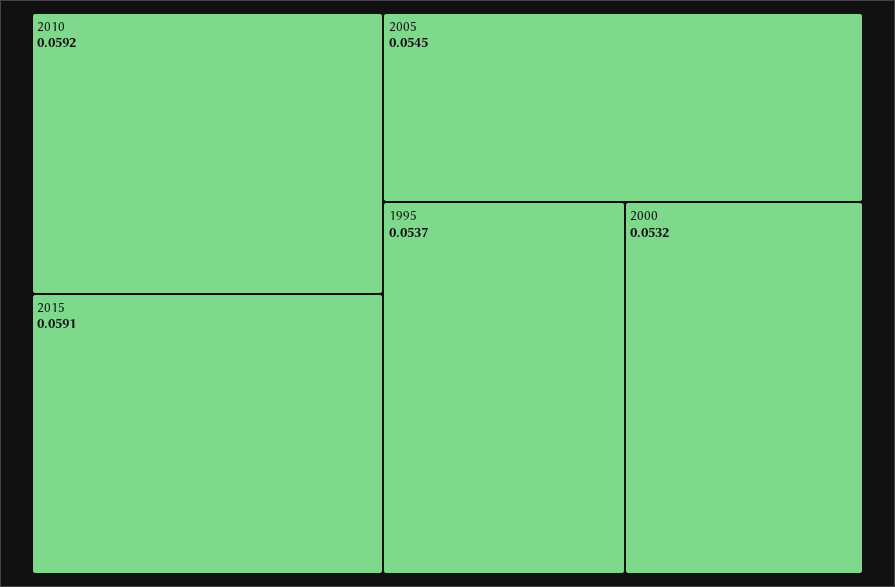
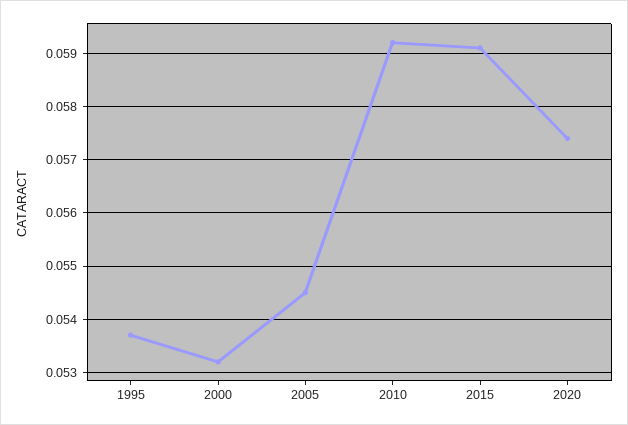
2020: none -> 0.0575

